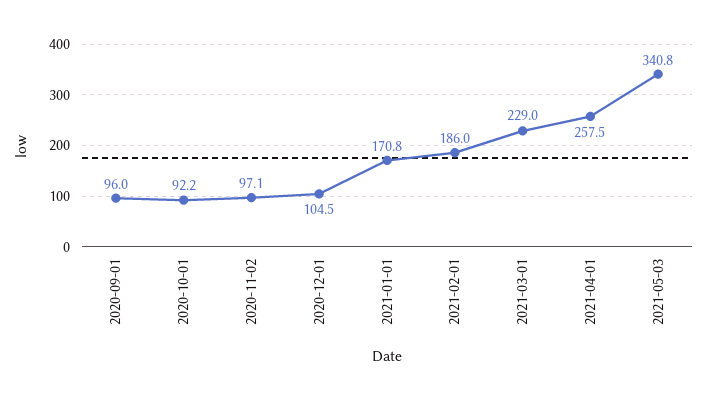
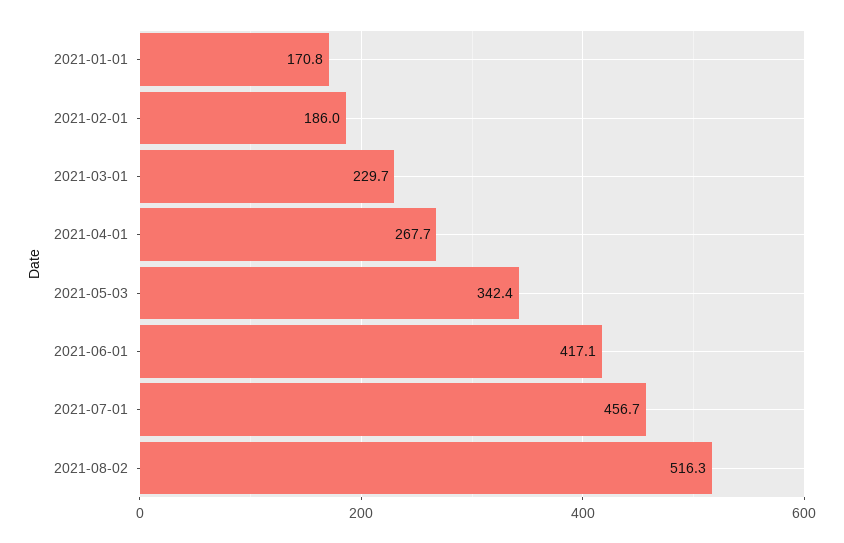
2020-09-01: 96 -> none
2020-10-01: 92.2 -> none
2020-11-02: 97.1 -> none
2020-12-01: 104.5 -> none
2021-03-01: 229 -> 229.7
2021-04-01: 257.5 -> 267.7
2021-05-03: 340.8 -> 342.4
2021-06-01: none -> 417.1
2021-07-01: none -> 456.7
2021-08-02: none -> 516.3

